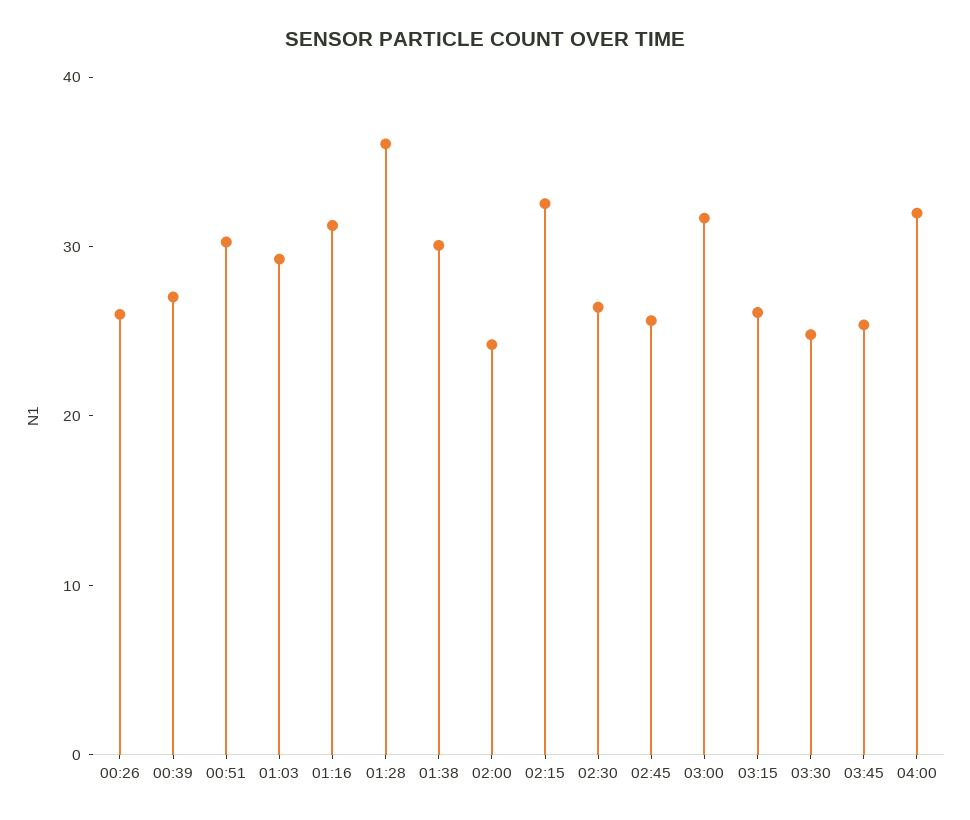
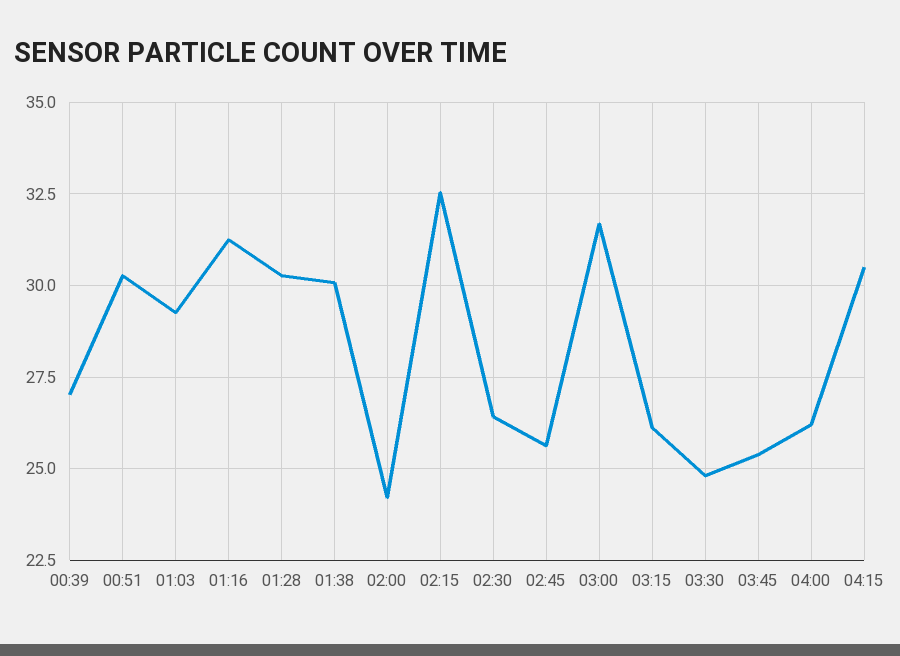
00:26: 26 -> none
01:28: 36 -> 30.25
04:00: 32 -> 26.25
04:15: none -> 30.5

